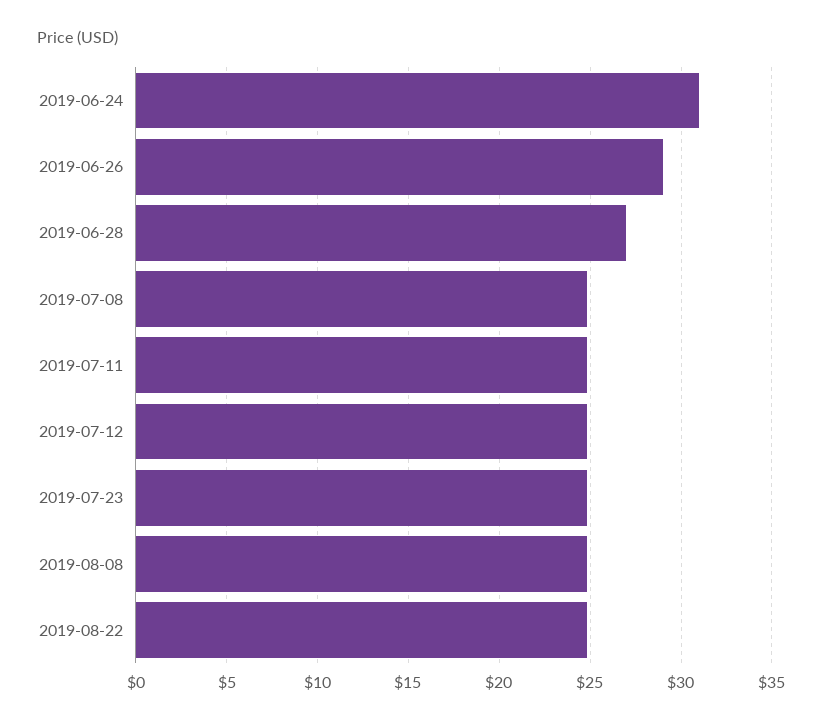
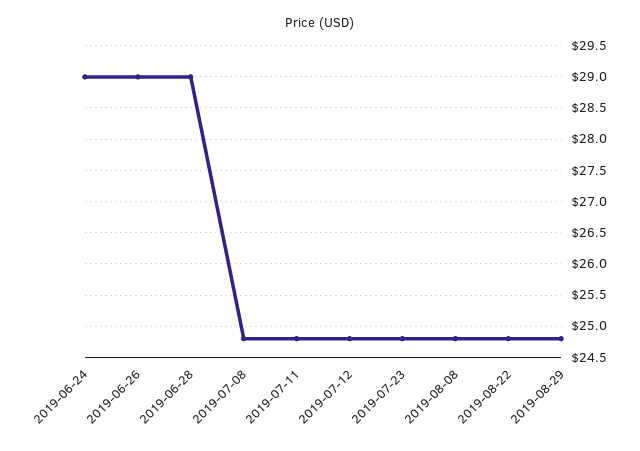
2019-06-24: 31 -> 29
2019-06-28: 27 -> 29
2019-08-29: none -> 24.8

